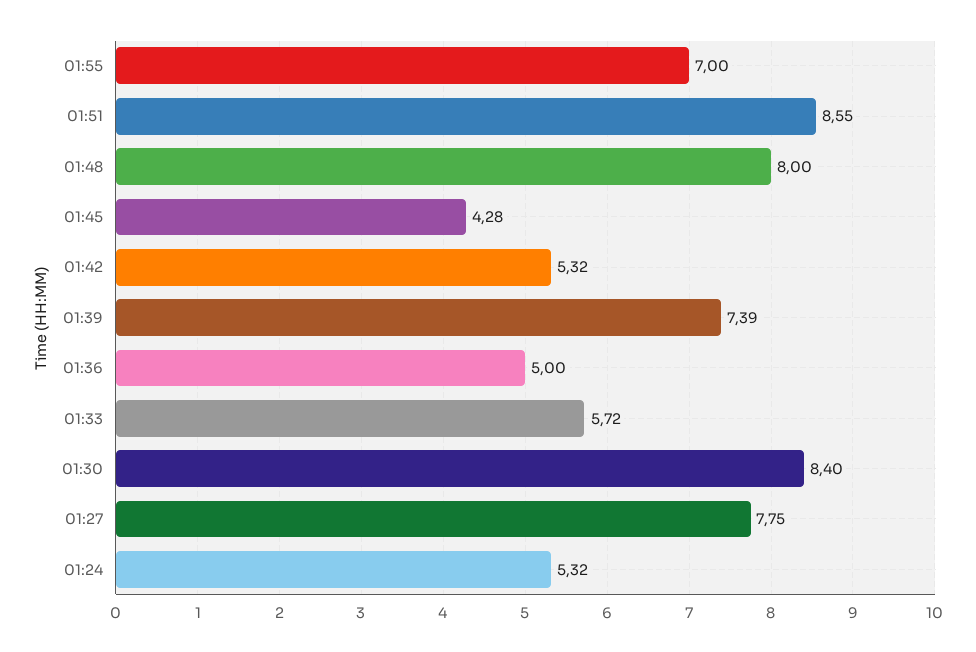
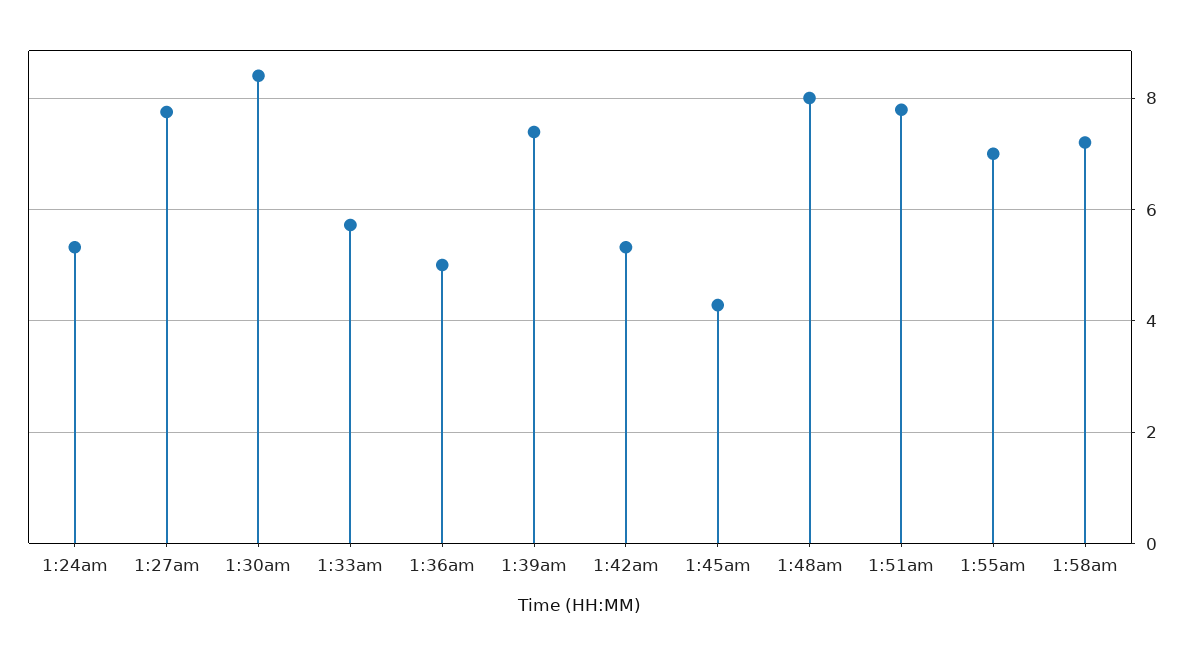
01:51: 8.55 -> 7.8
1:58am: none -> 7.2

